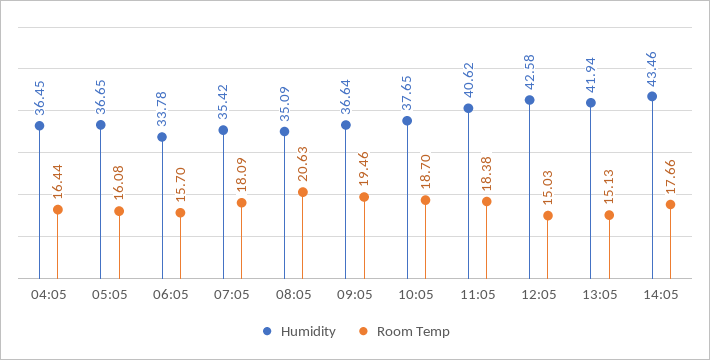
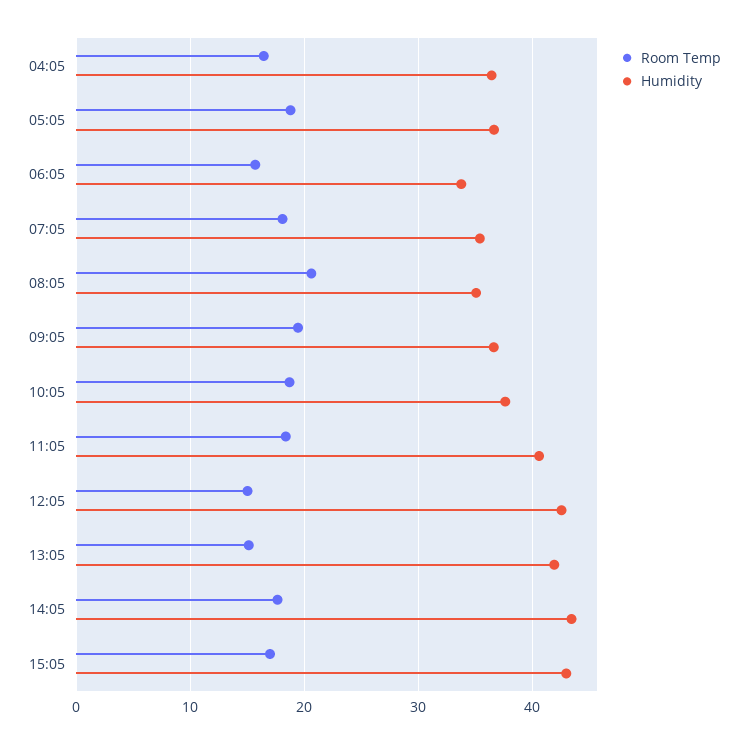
Room Temp, 05:05: 16.08 -> 19
Room Temp, 15:05: none -> 17
Humidity, 15:05: none -> 43

